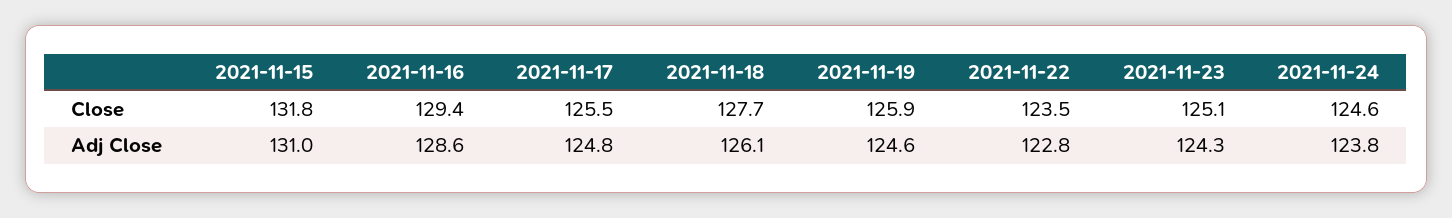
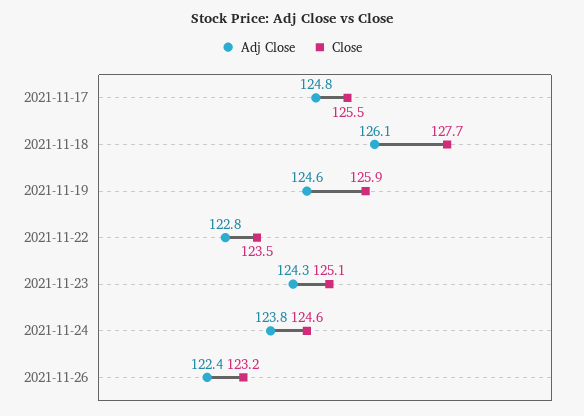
Close, 2021-11-15: 131.8 -> none
Close, 2021-11-16: 129.4 -> none
Adj Close, 2021-11-15: 131 -> none
Adj Close, 2021-11-16: 128.6 -> none
Adj Close, 2021-11-26: none -> 122.4
Close, 2021-11-26: none -> 123.2

